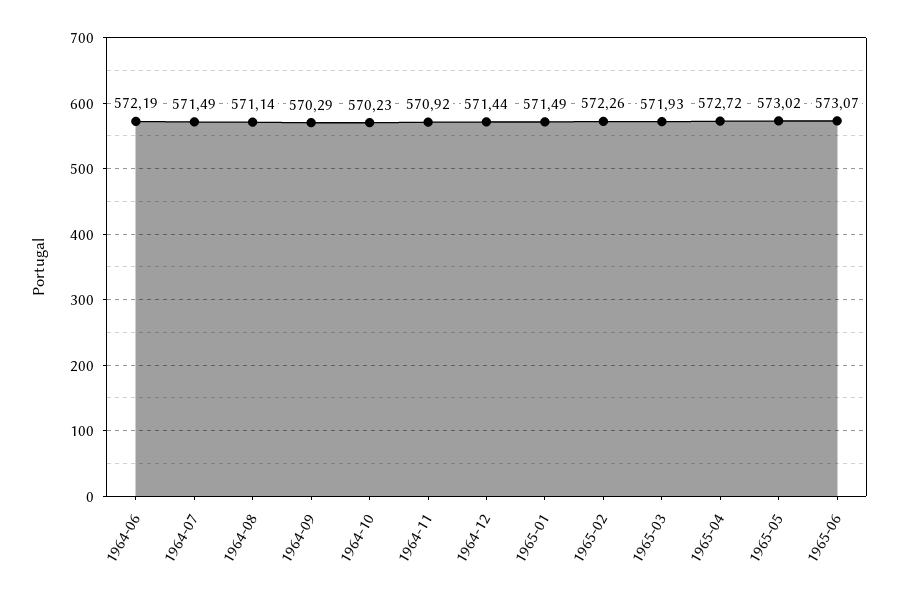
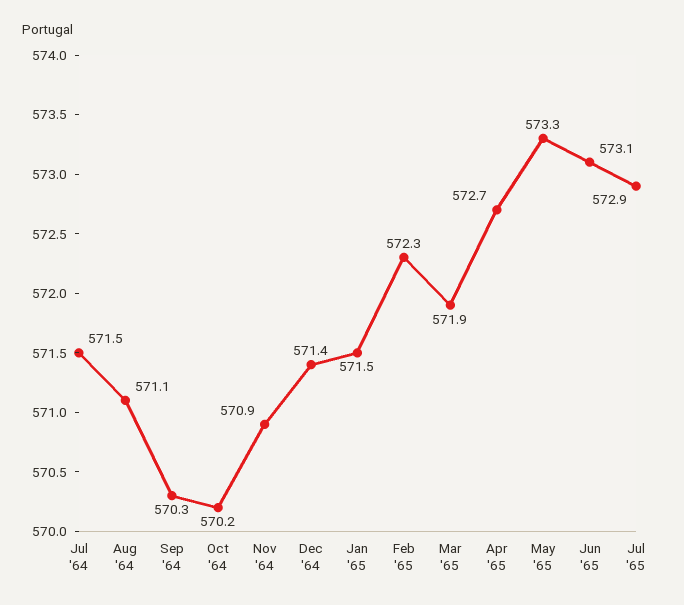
1964-06: 572.19 -> none
1965-05: 573.02 -> 573.3
Jul '65: none -> 572.9

